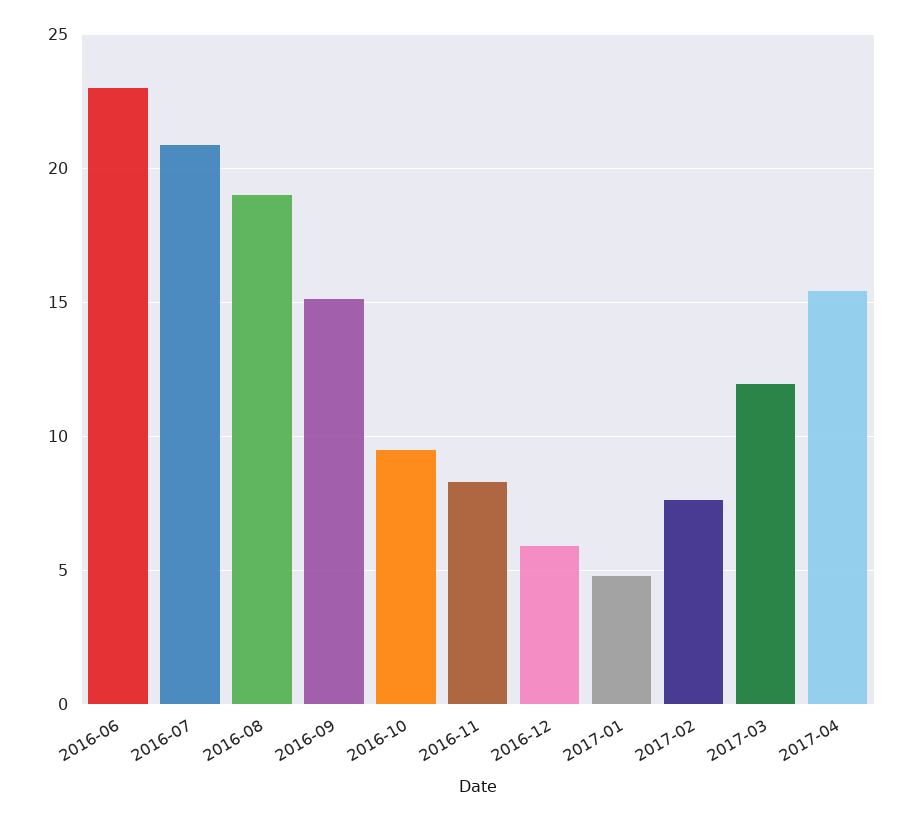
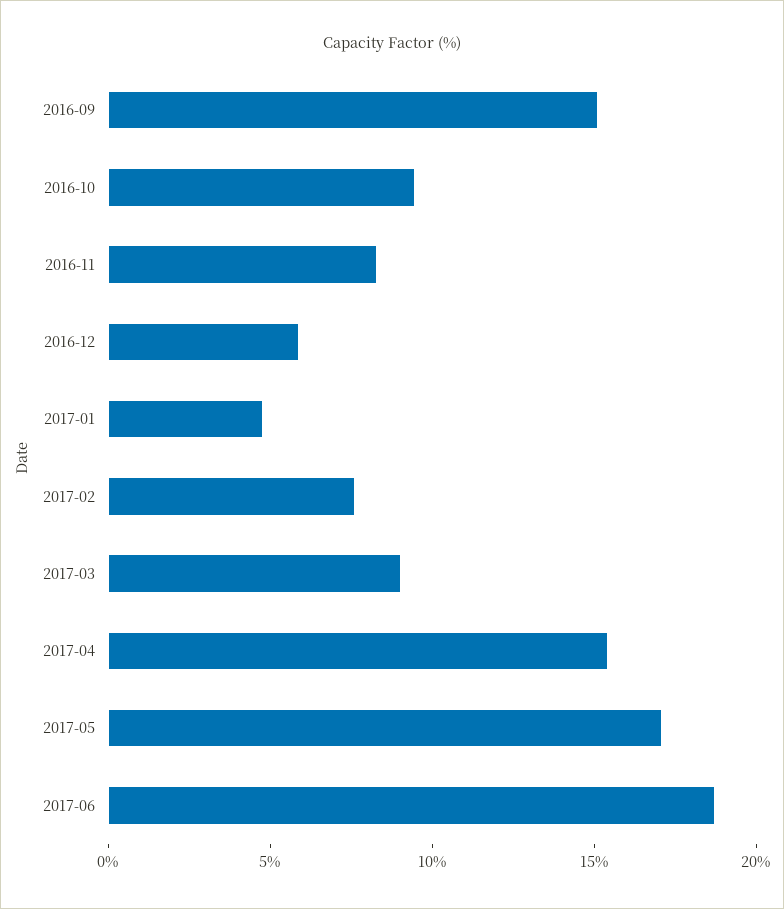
2016-06: 23 -> none
2016-07: 21 -> none
2016-08: 19 -> none
2017-03: 12 -> 9
2017-05: none -> 17
2017-06: none -> 19

